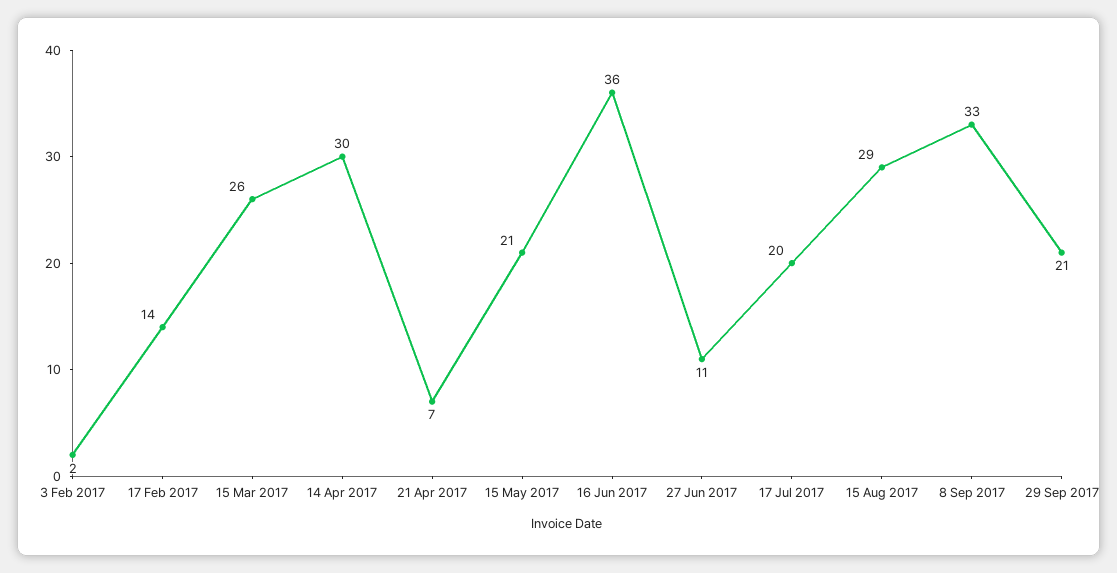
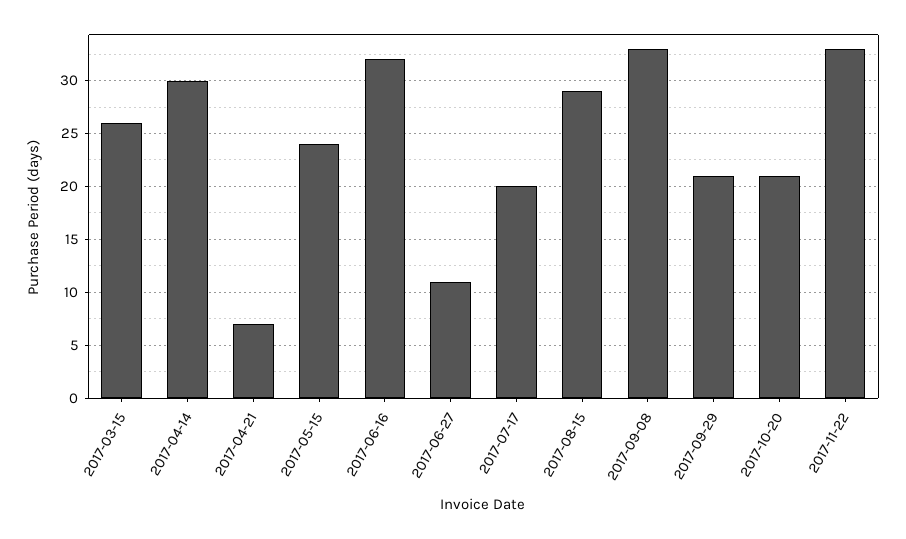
3 Feb 2017: 2 -> none
17 Feb 2017: 14 -> none
15 May 2017: 21 -> 24
16 Jun 2017: 36 -> 32
2017-10-20: none -> 21
2017-11-22: none -> 33

